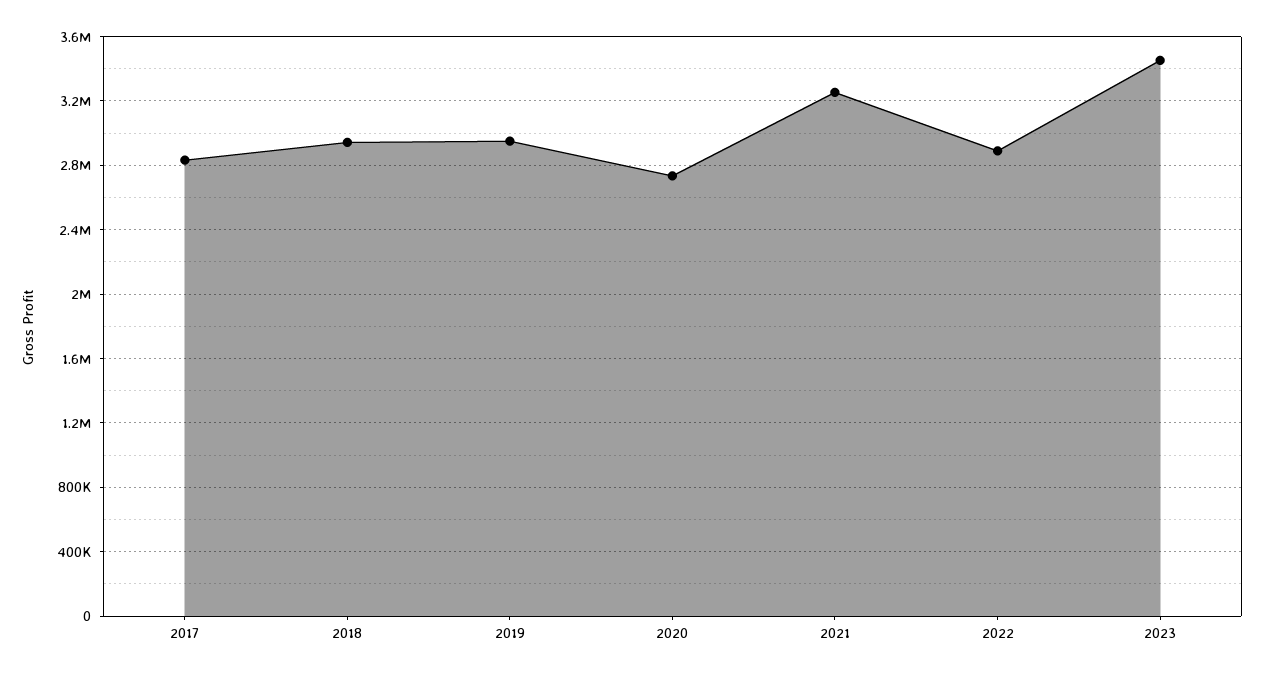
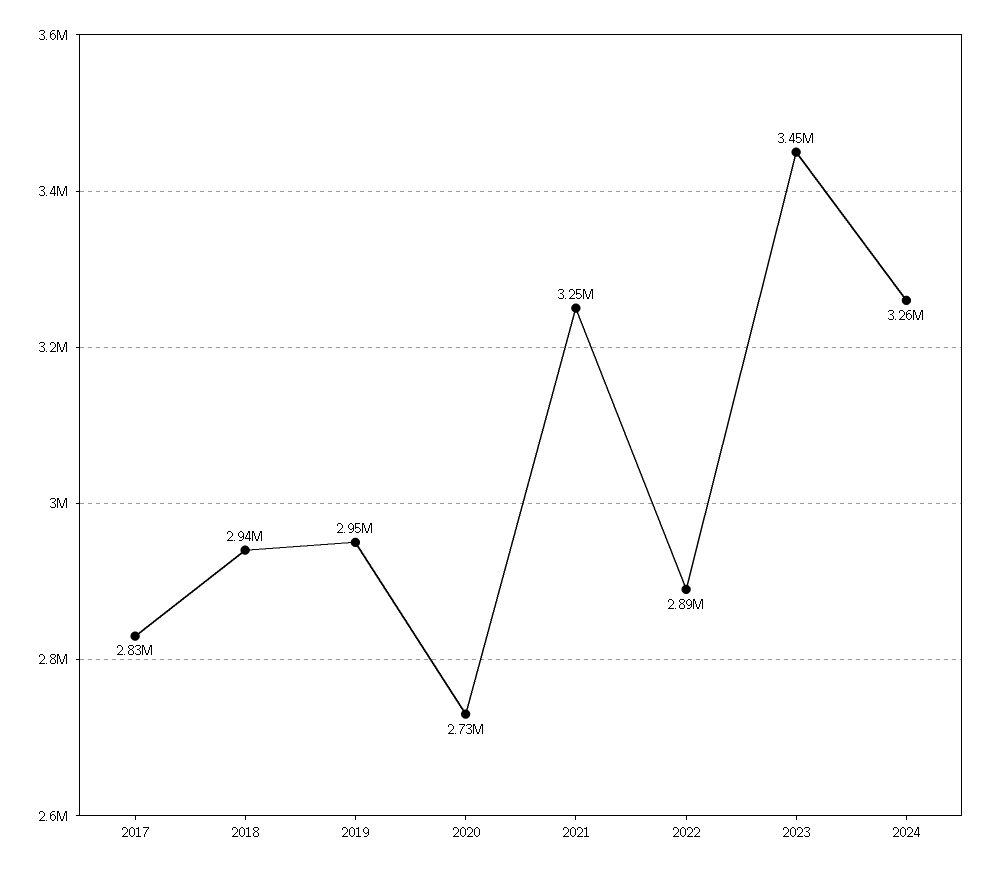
2024: none -> 3260000

